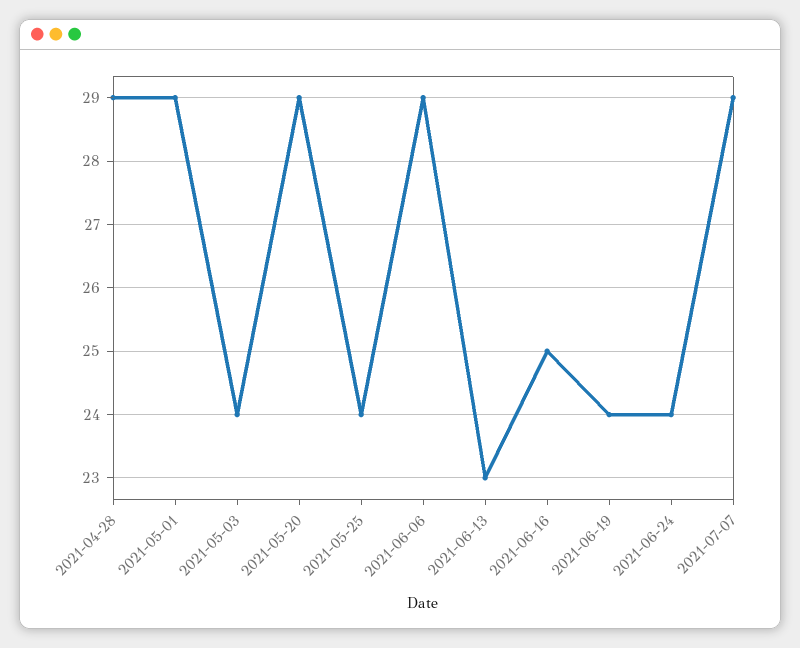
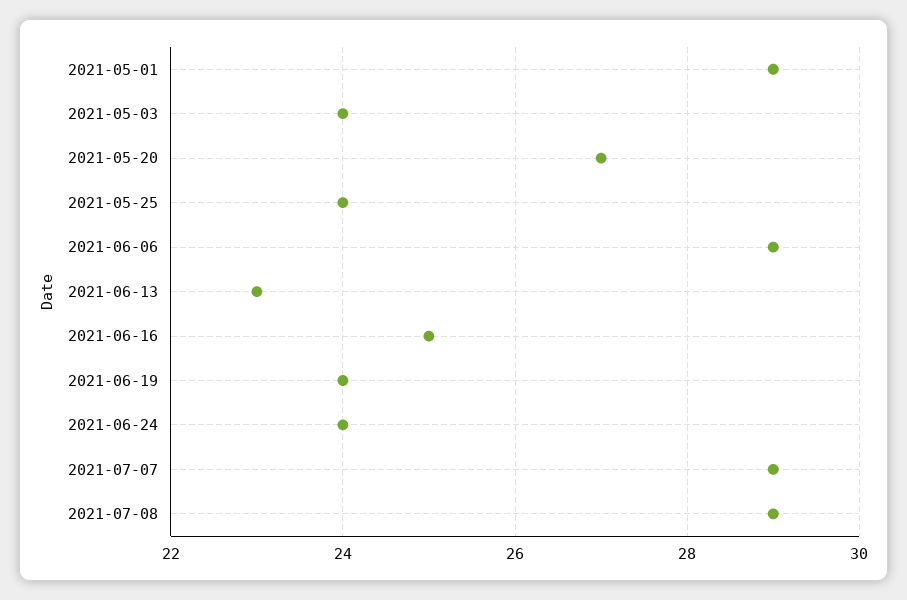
2021-04-28: 29 -> none
2021-05-20: 29 -> 27
2021-07-08: none -> 29

